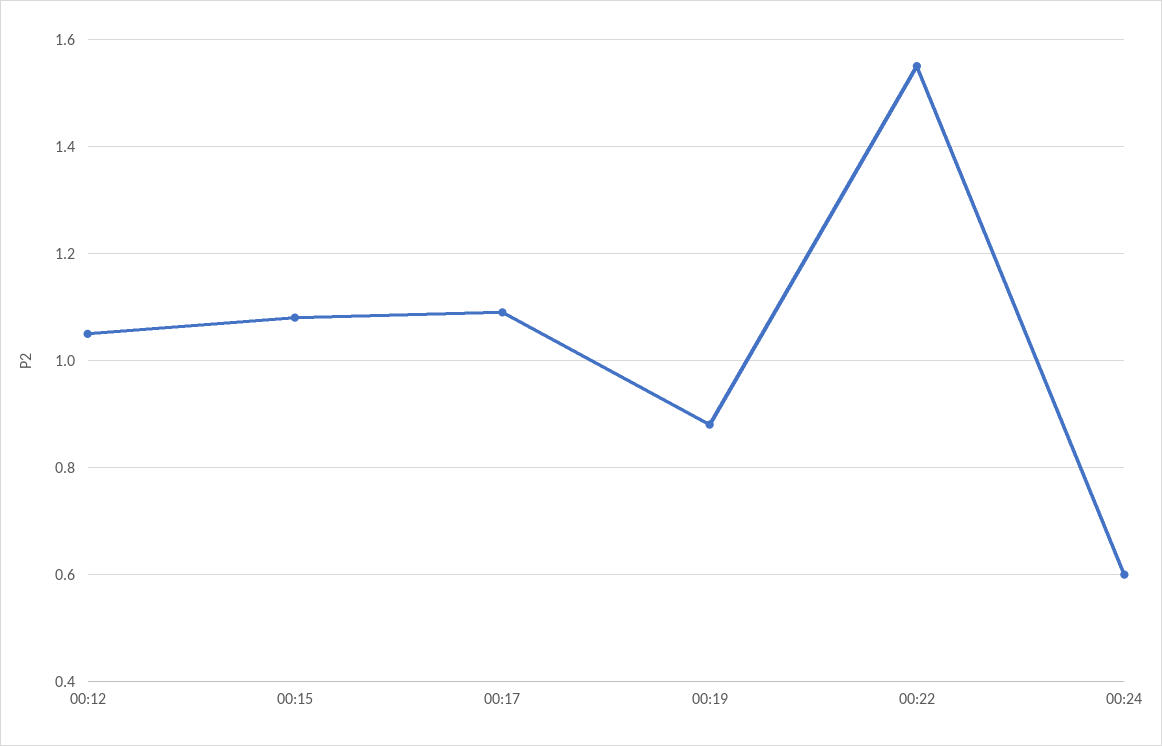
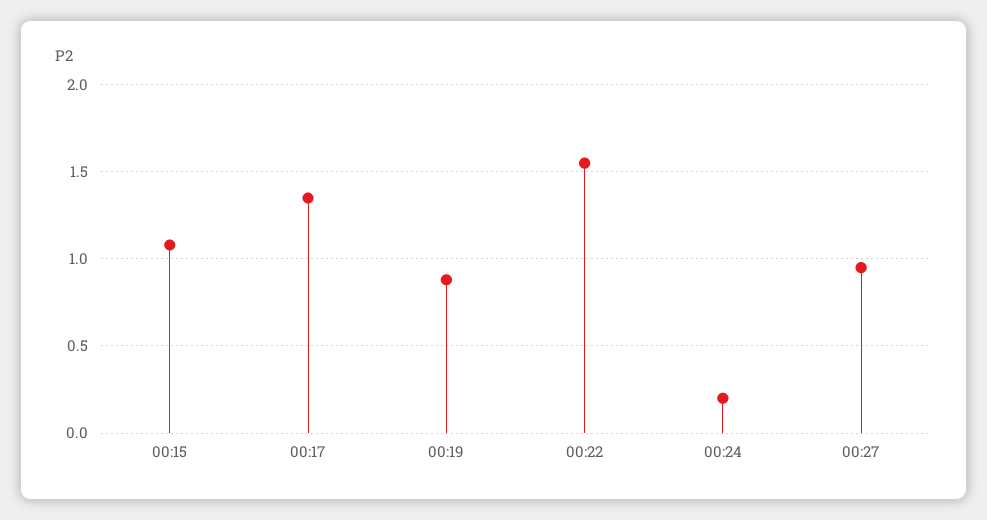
00:12: 1.05 -> none
00:17: 1.1 -> 1.35
00:24: 0.6 -> 0.2
00:27: none -> 0.95

